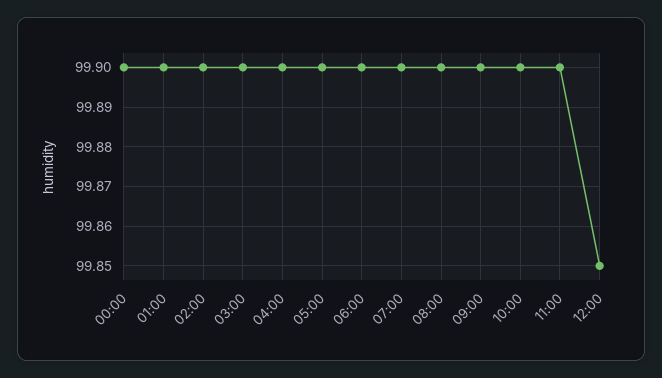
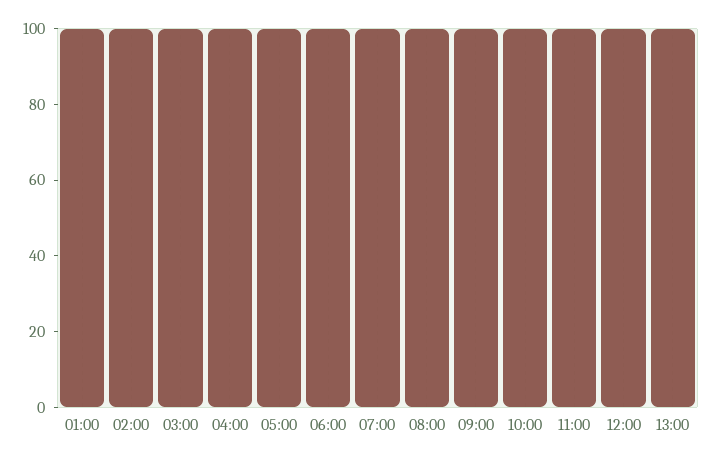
00:00: 99.9 -> none
13:00: none -> 100

